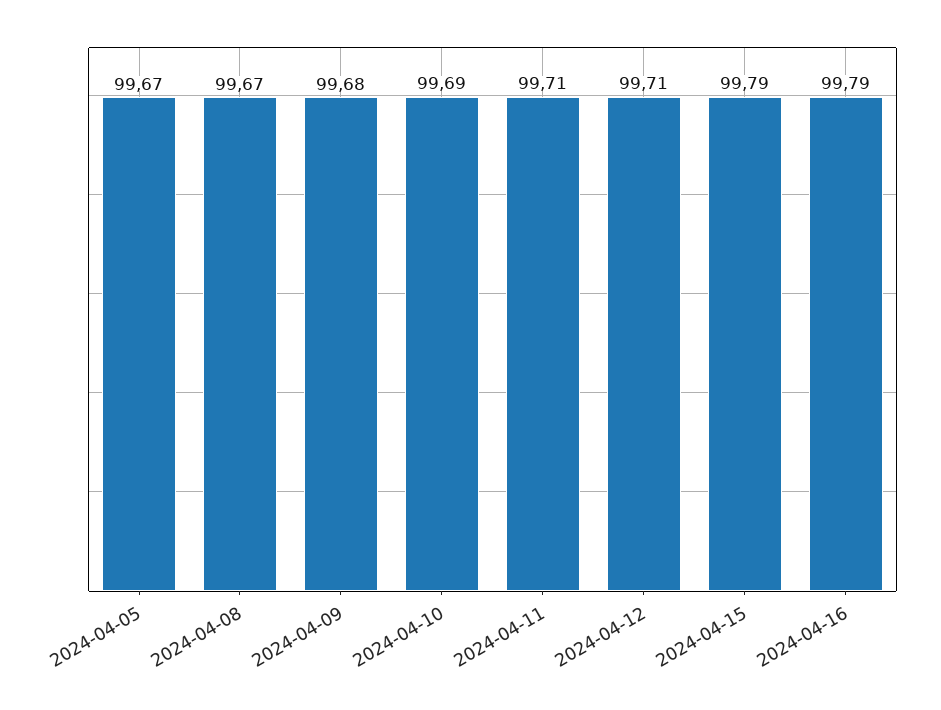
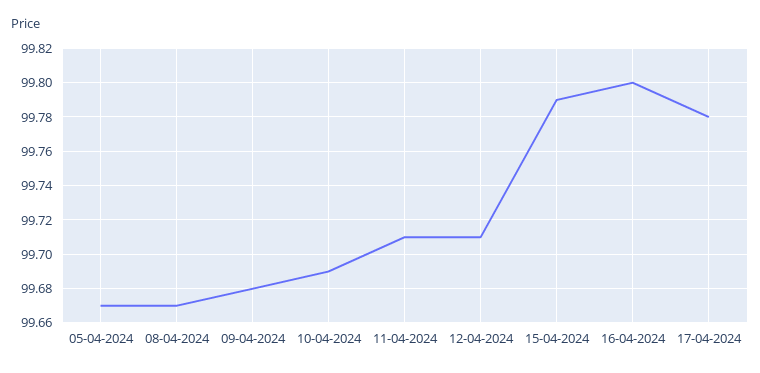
2024-04-16: 99.79 -> 99.8
17-04-2024: none -> 99.78

